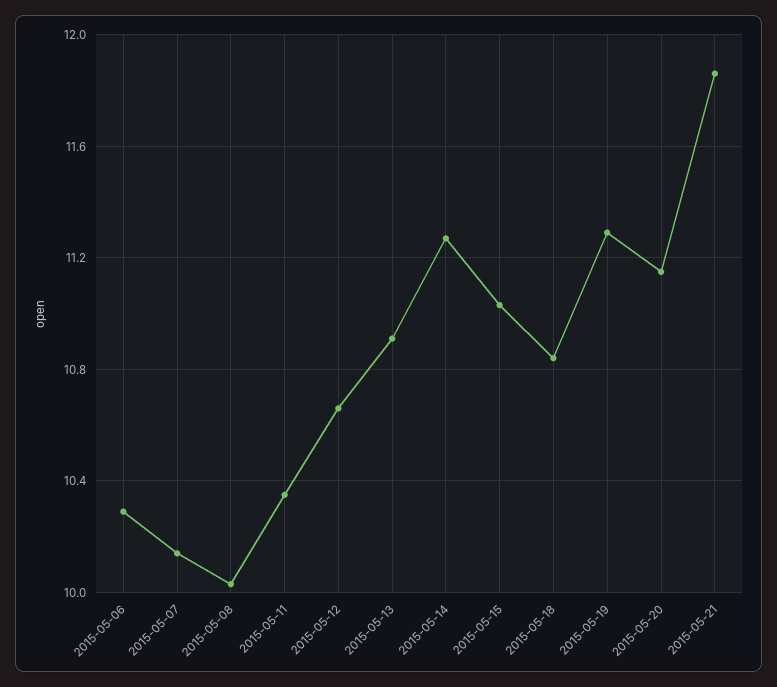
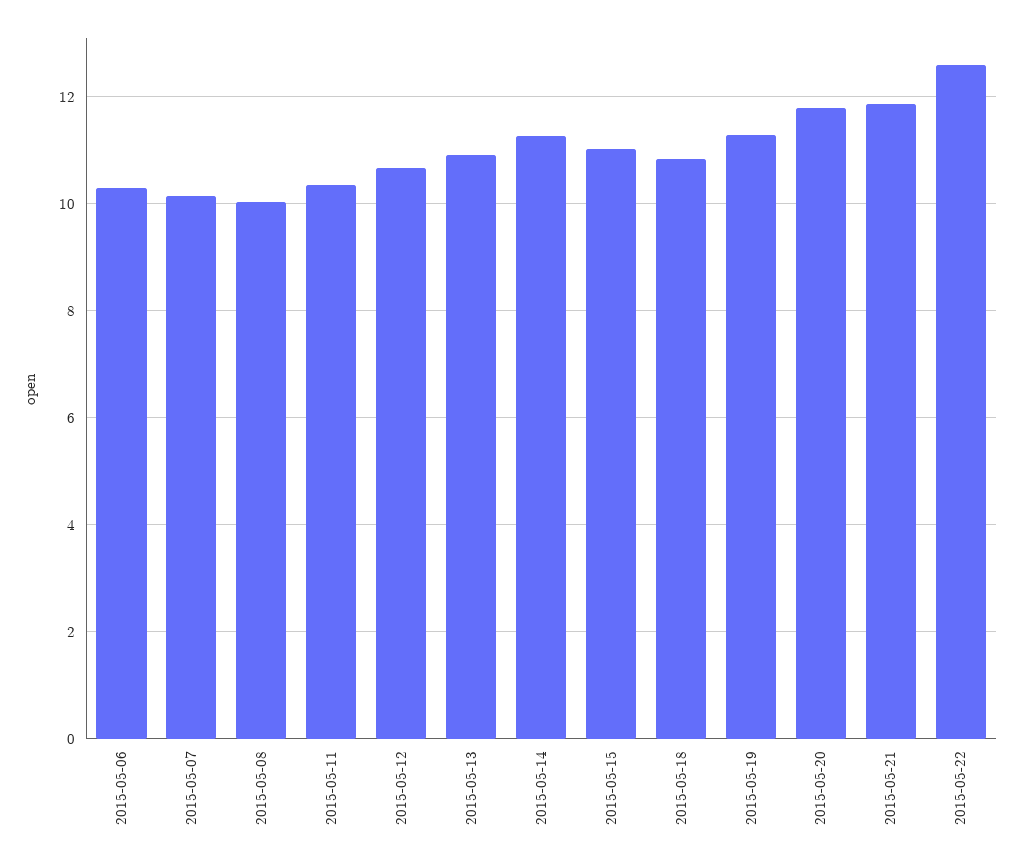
2015-05-20: 11.15 -> 11.8
2015-05-22: none -> 12.6

